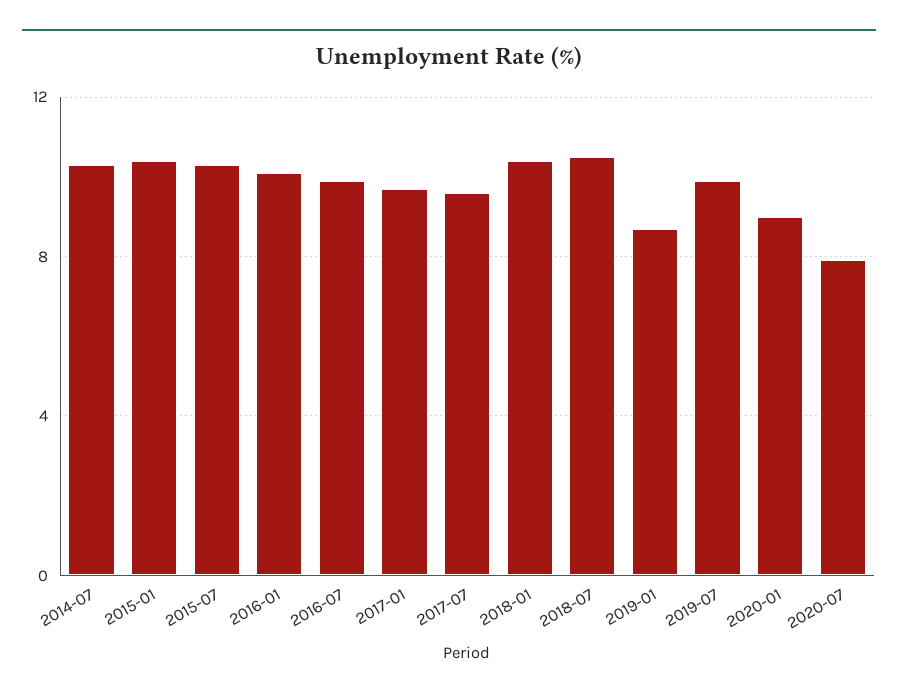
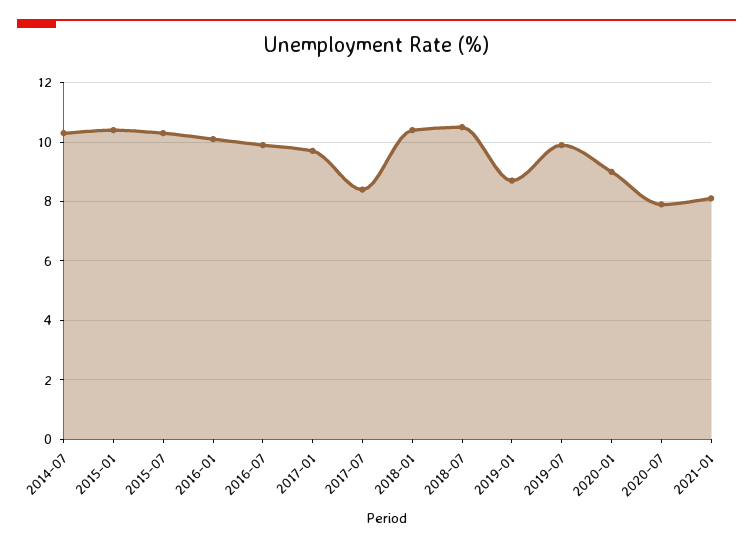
2017-07: 9.5 -> 8.5
2021-01: none -> 8

